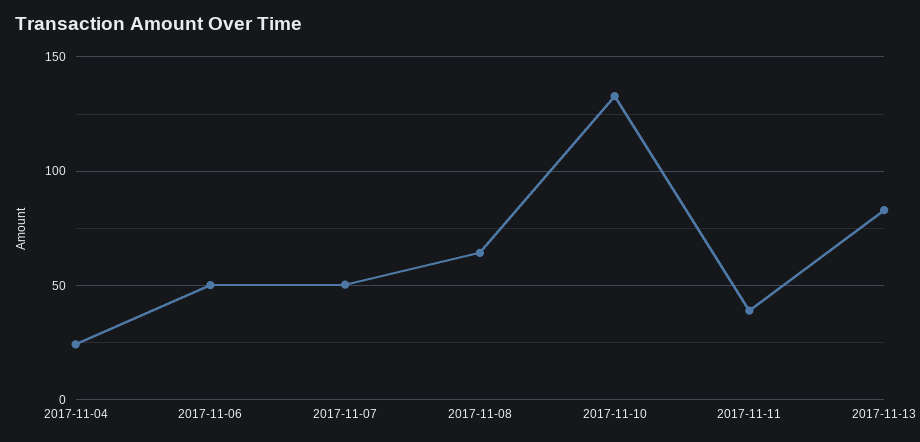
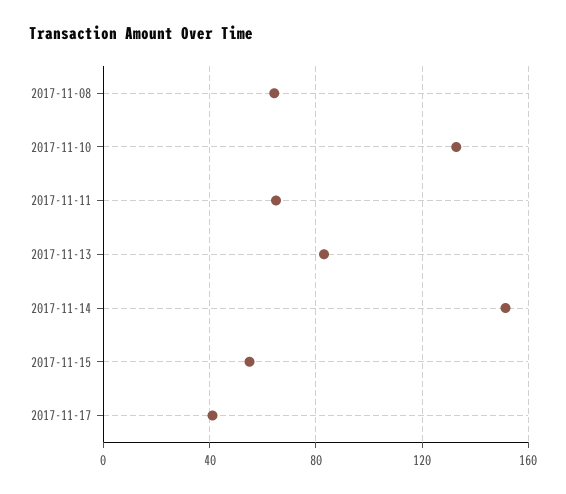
2017-11-04: 25 -> none
2017-11-06: 50 -> none
2017-11-07: 50 -> none
2017-11-11: 40 -> 65
2017-11-14: none -> 150
2017-11-15: none -> 55
2017-11-17: none -> 40

